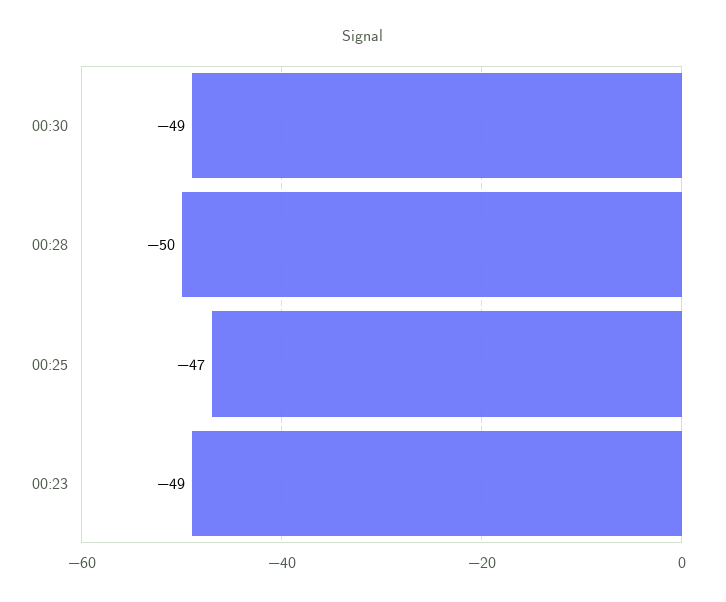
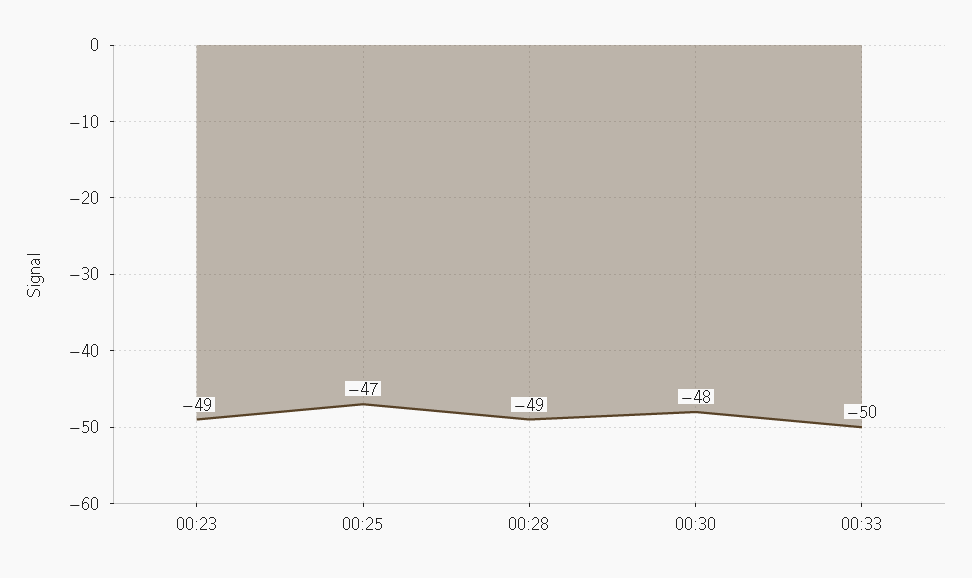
00:30: -49 -> -48
00:28: -50 -> -49
00:33: none -> -50

